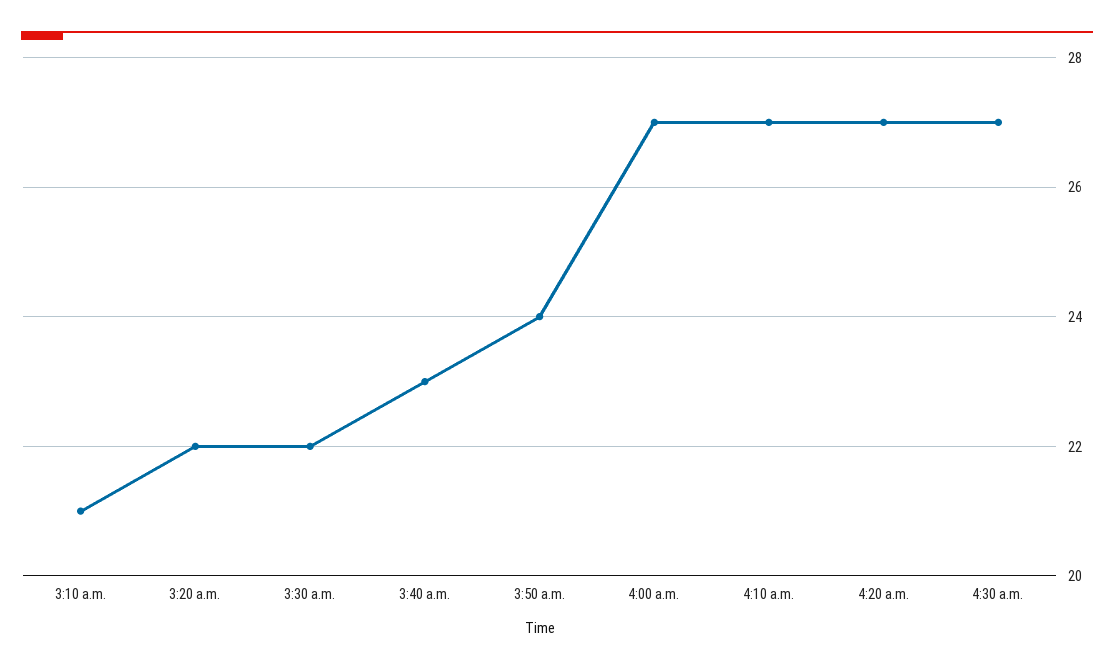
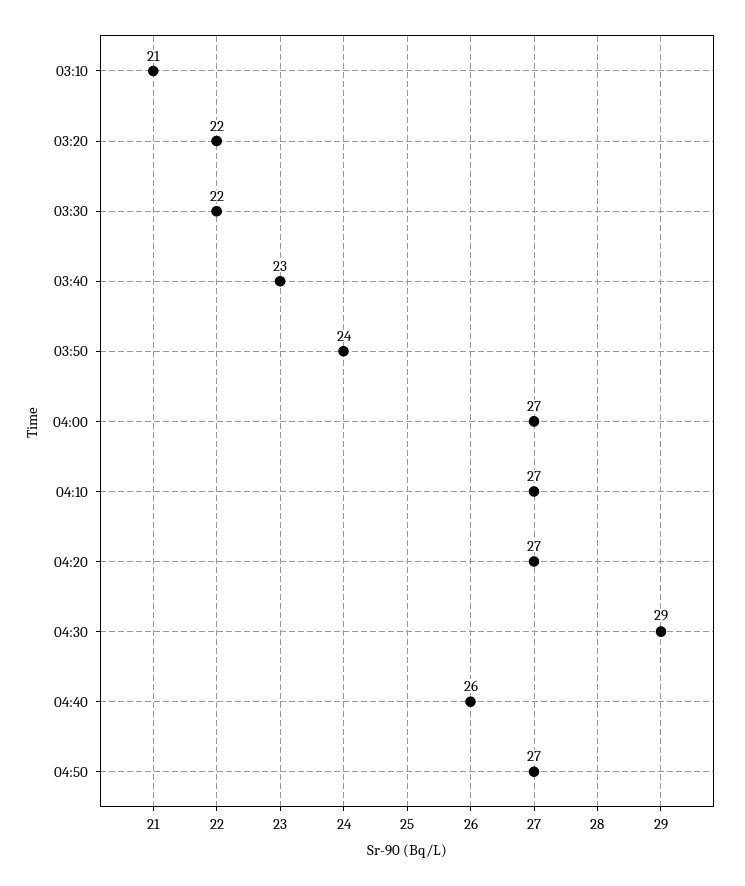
4:30 a.m.: 27 -> 29
04:40: none -> 26
04:50: none -> 27

